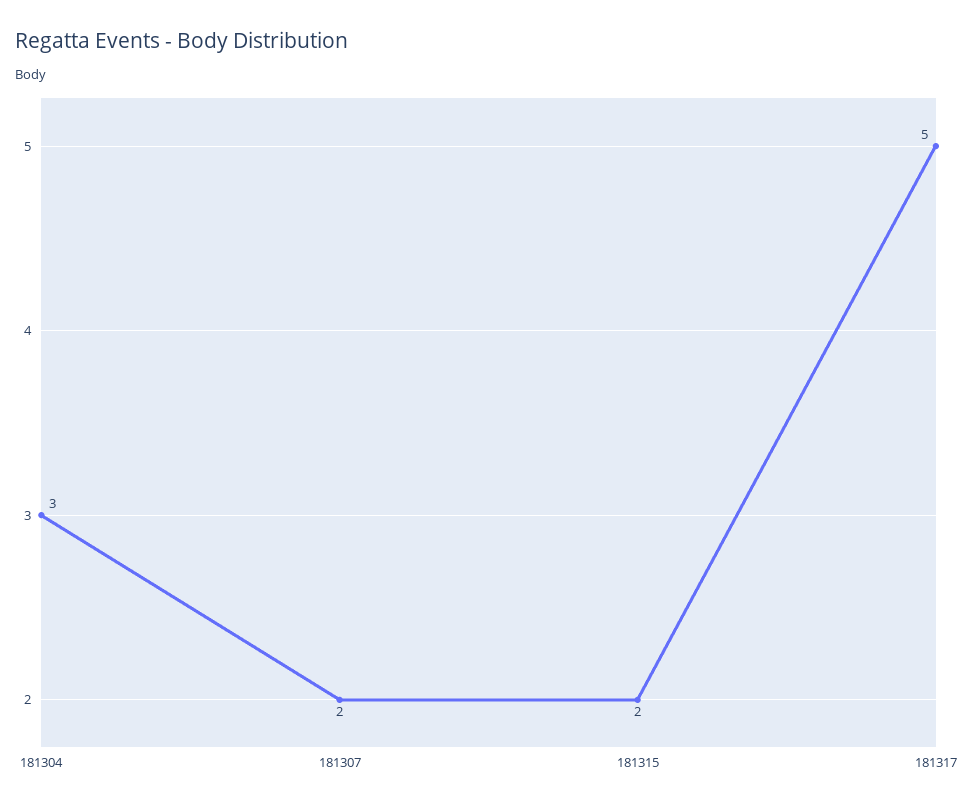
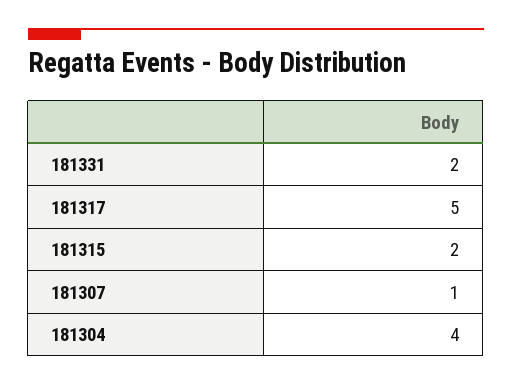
181304: 3 -> 4
181307: 2 -> 1
181331: none -> 2

